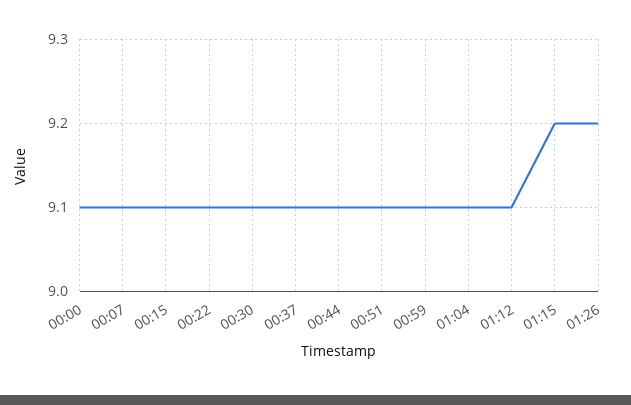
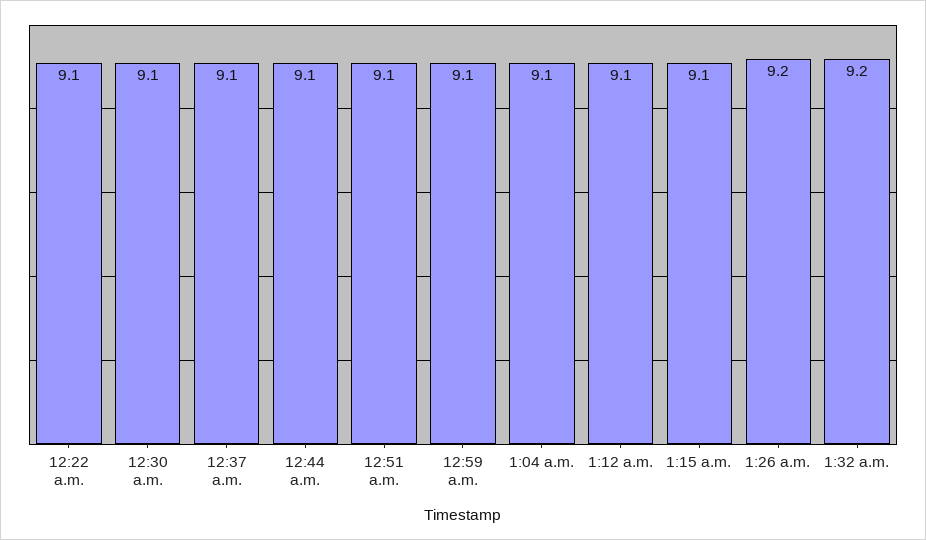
00:00: 9.1 -> none
00:07: 9.1 -> none
00:15: 9.1 -> none
01:15: 9.2 -> 9.1
1:32 a.m.: none -> 9.2

